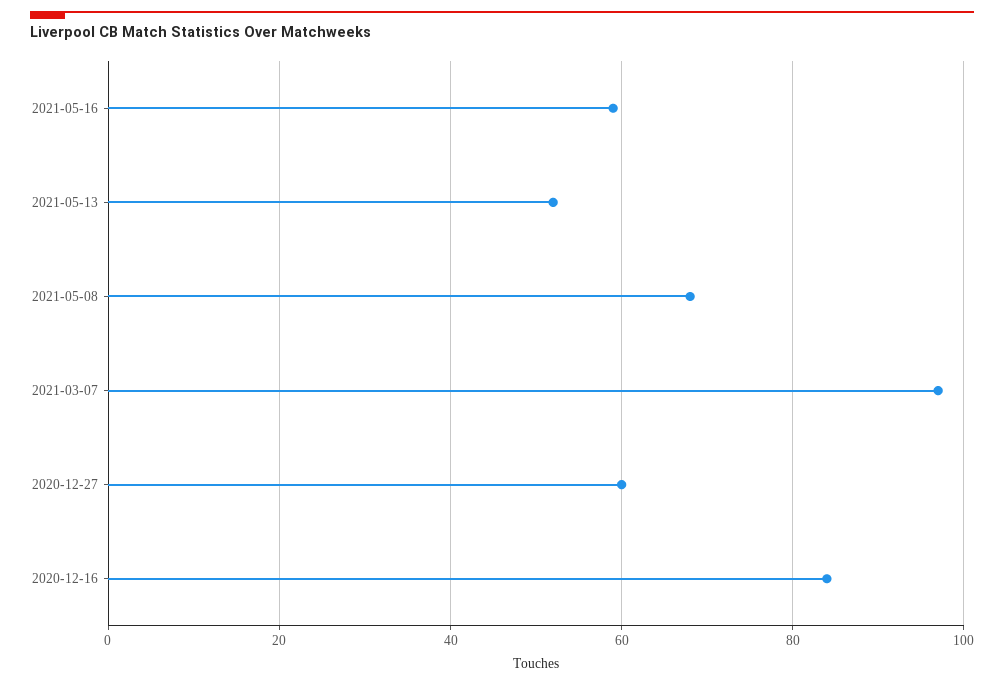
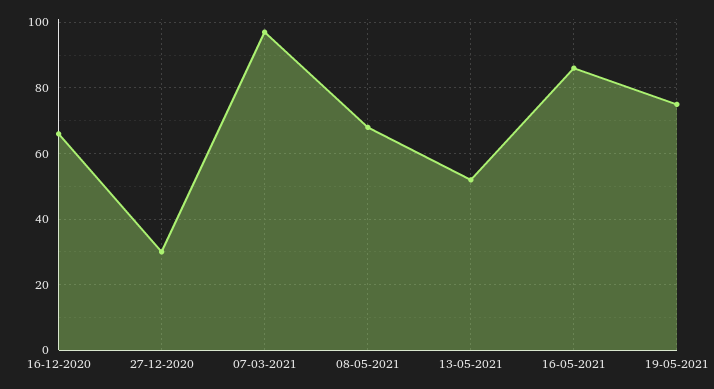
2021-05-16: 60 -> 85
2020-12-27: 60 -> 30
2020-12-16: 85 -> 65
19-05-2021: none -> 75

